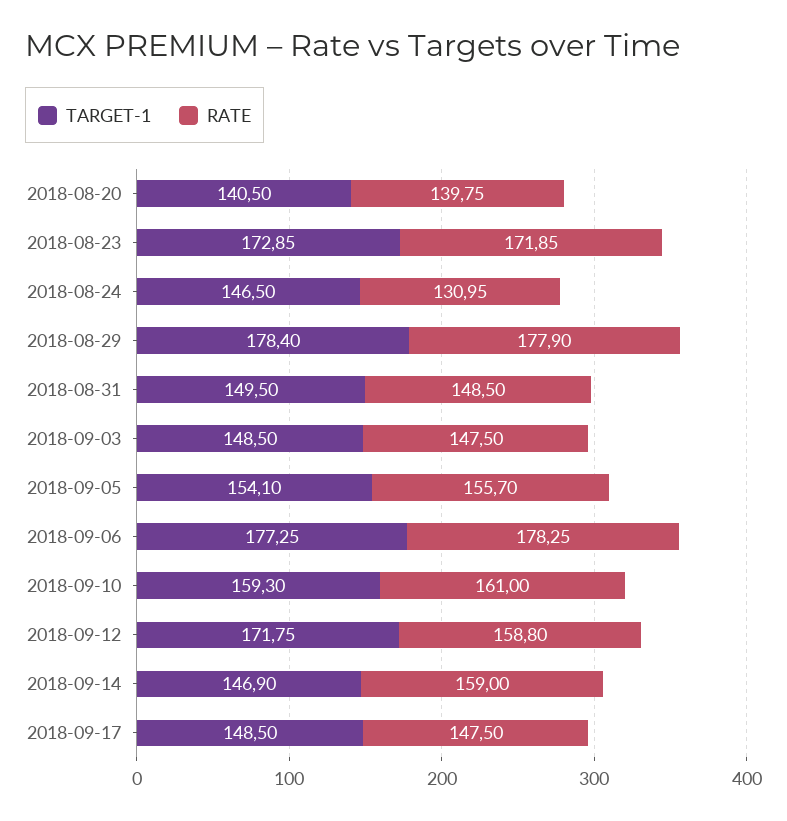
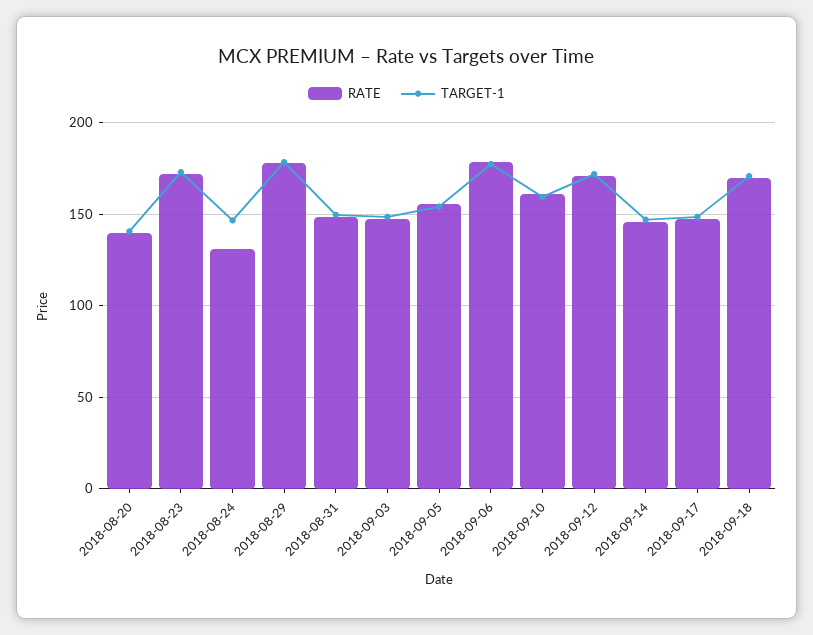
RATE, 2018-09-12: 158.8 -> 170
RATE, 2018-09-14: 159 -> 145
RATE, 2018-09-18: none -> 170
TARGET-1, 2018-09-18: none -> 170

